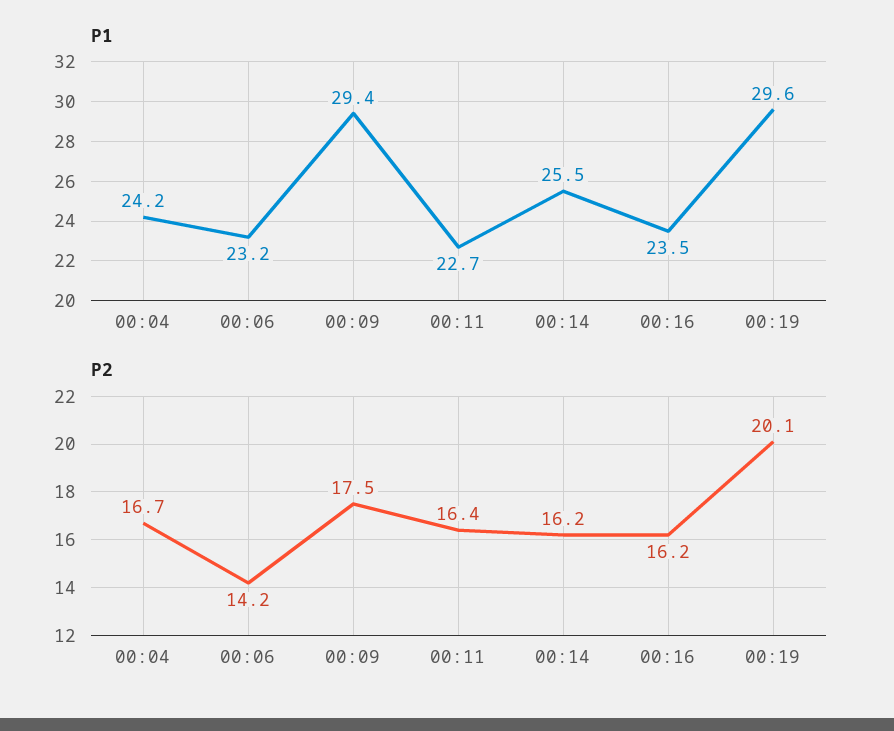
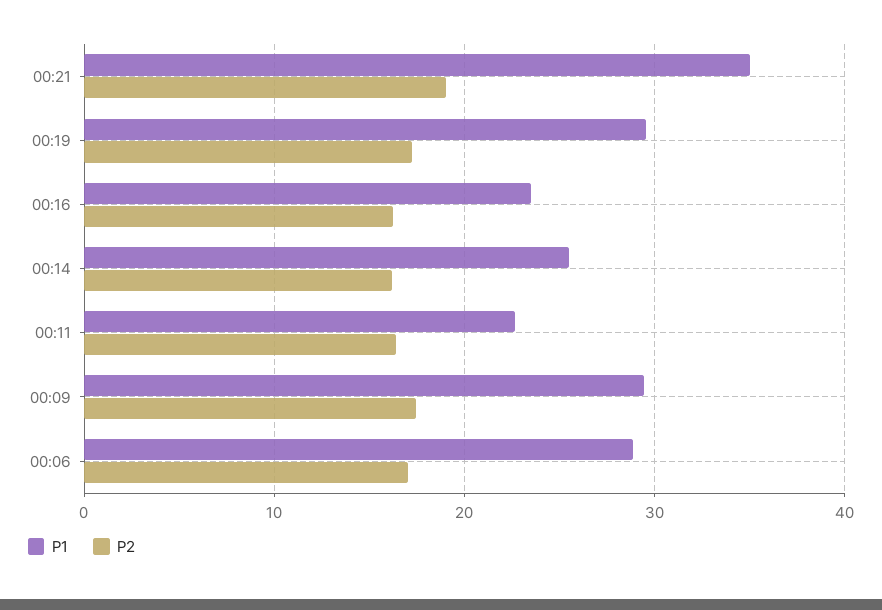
P1, 00:04: 24.2 -> none
P1, 00:06: 23.2 -> 29
P2, 00:04: 16.7 -> none
P2, 00:06: 14.2 -> 17
P2, 00:19: 20.1 -> 17
P1, 00:21: none -> 35
P2, 00:21: none -> 19

